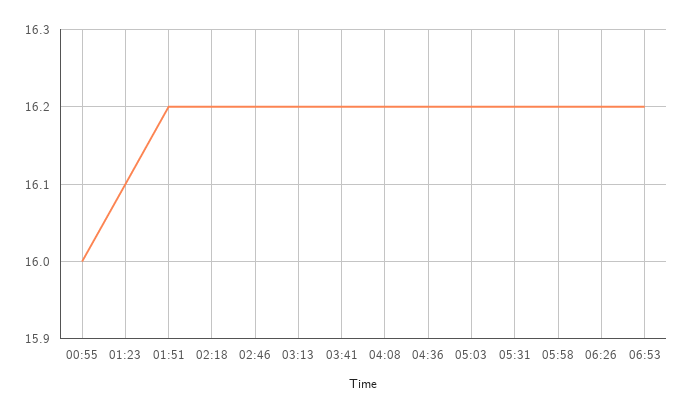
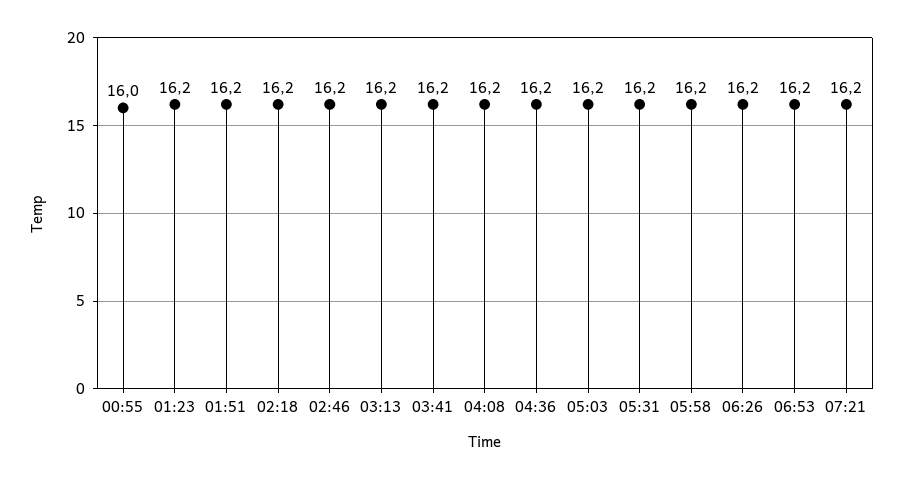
01:23: 16.1 -> 16.2
07:21: none -> 16.2

